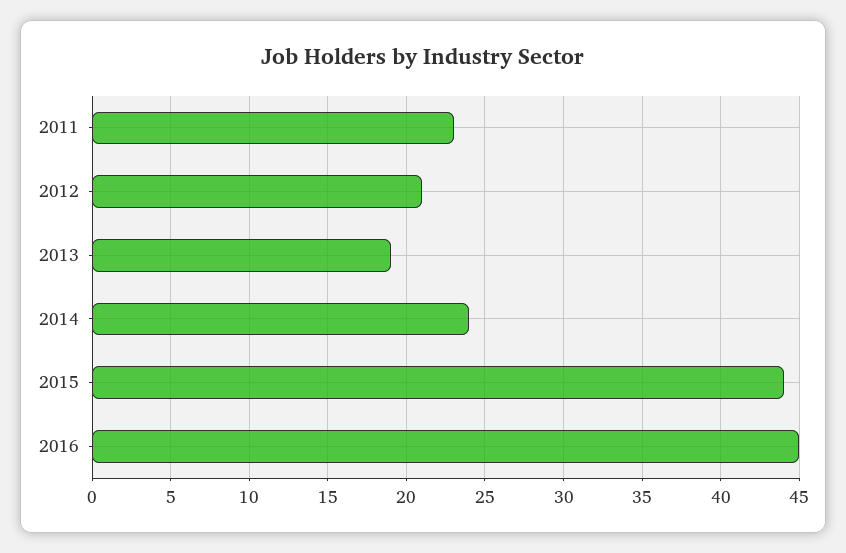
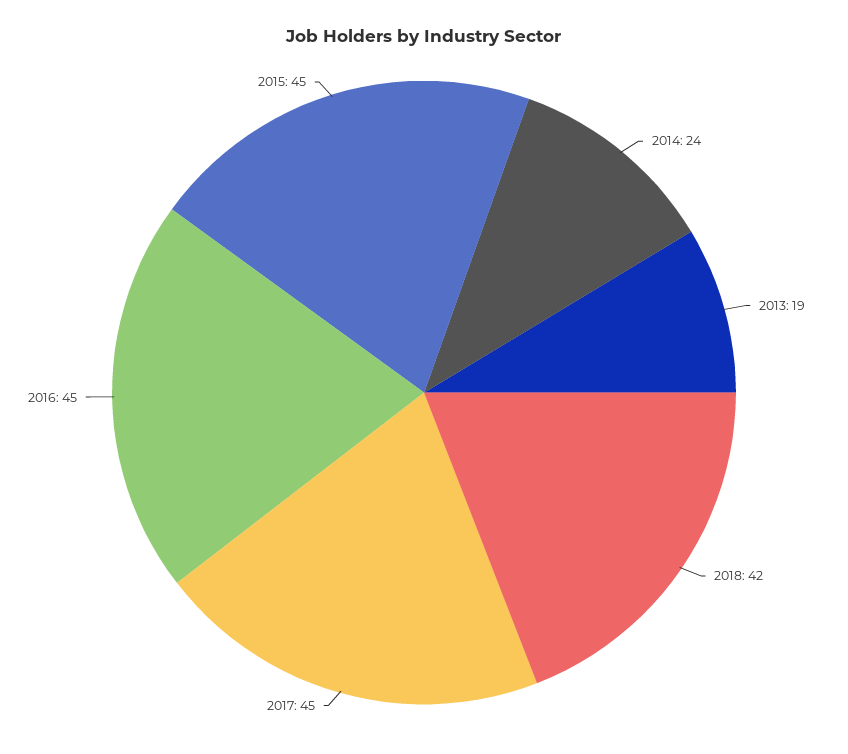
2011: 23 -> none
2012: 21 -> none
2015: 44 -> 45
2018: none -> 42
2017: none -> 45

